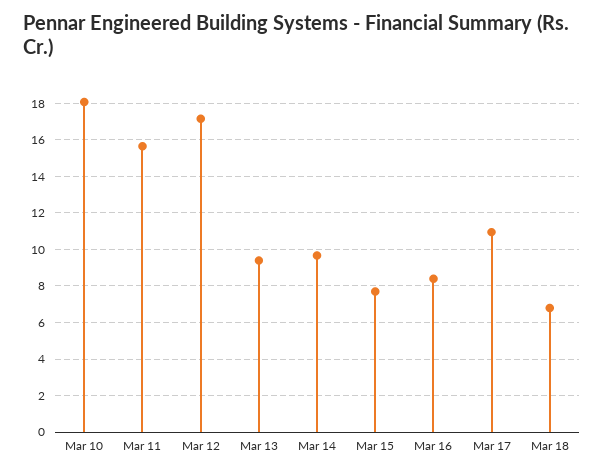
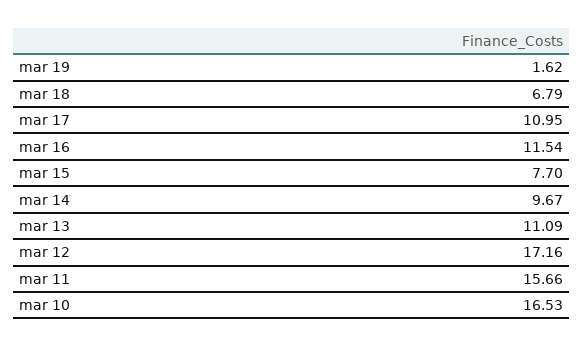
Mar 10: 18 -> 16.53
Mar 13: 9.5 -> 11.09
Mar 16: 8.5 -> 11.54
mar 19: none -> 1.62

